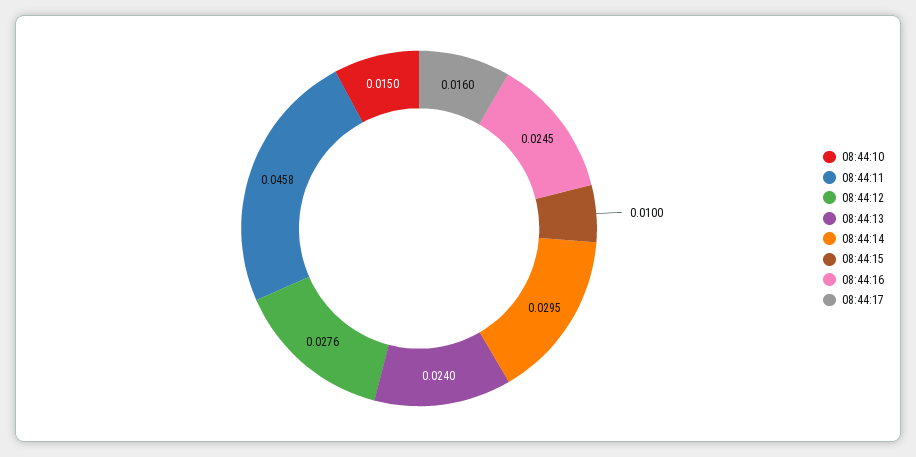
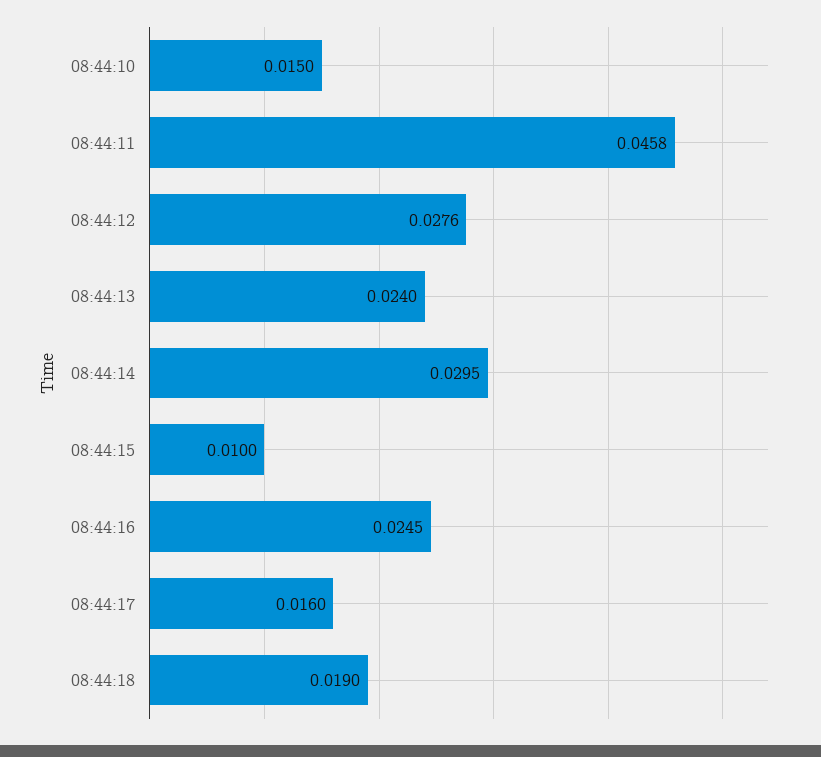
08:44:18: none -> 0.019

